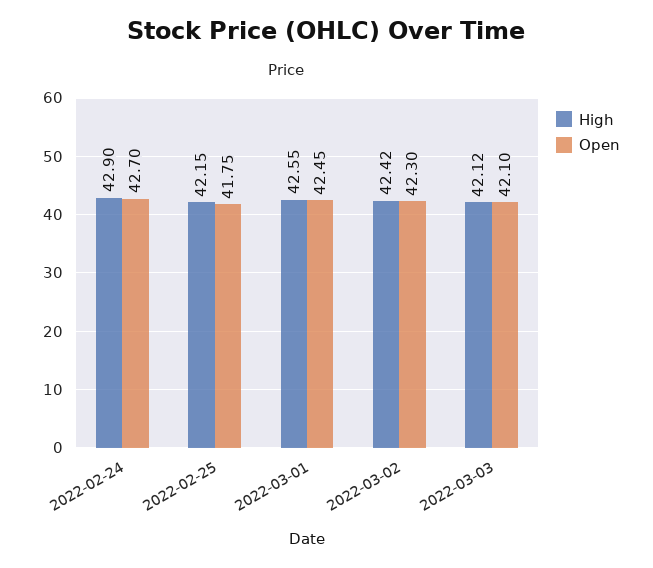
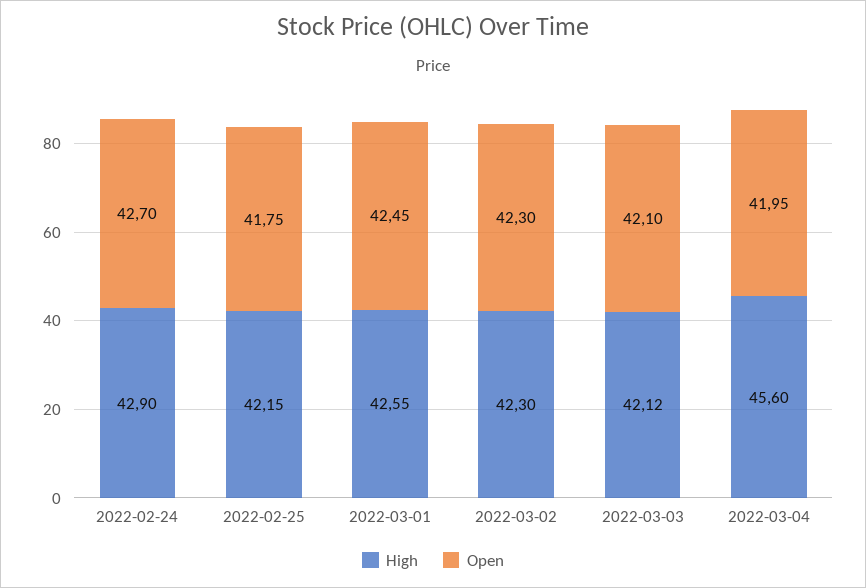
High, 2022-03-02: 42.42 -> 42.3
High, 2022-03-04: none -> 45.6
Open, 2022-03-04: none -> 41.95

